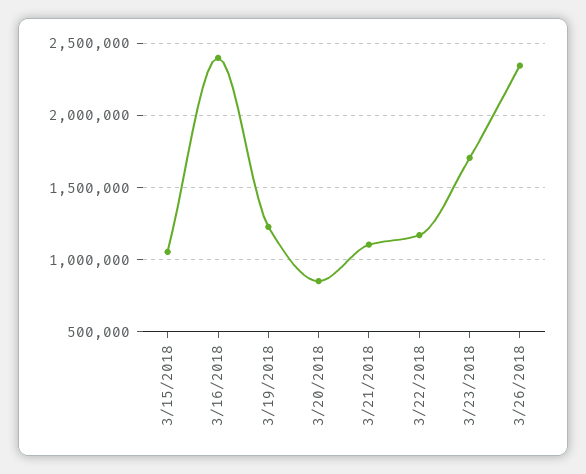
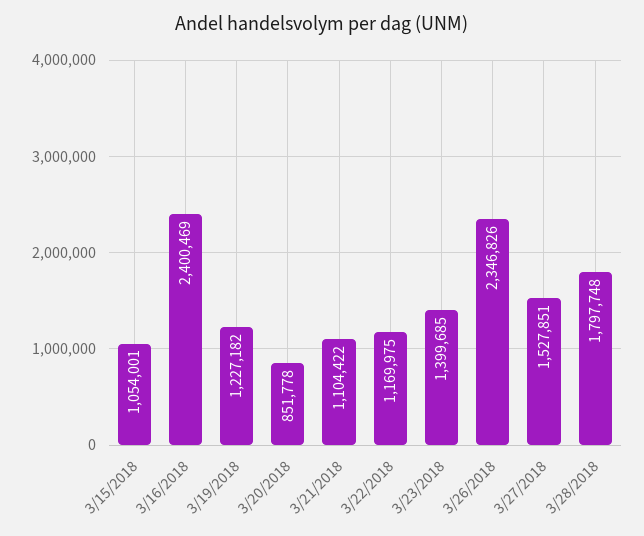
3/23/2018: 1700000 -> 1399685
3/27/2018: none -> 1527851
3/28/2018: none -> 1797748

